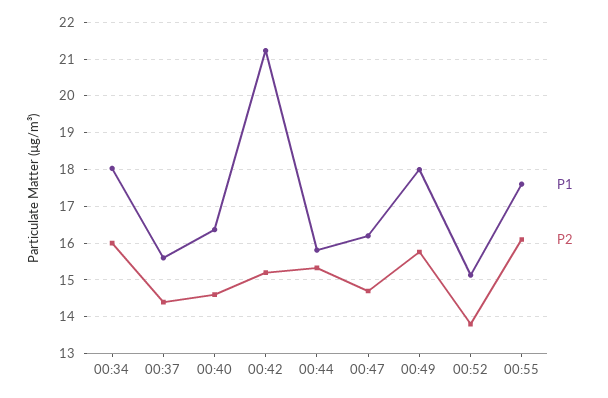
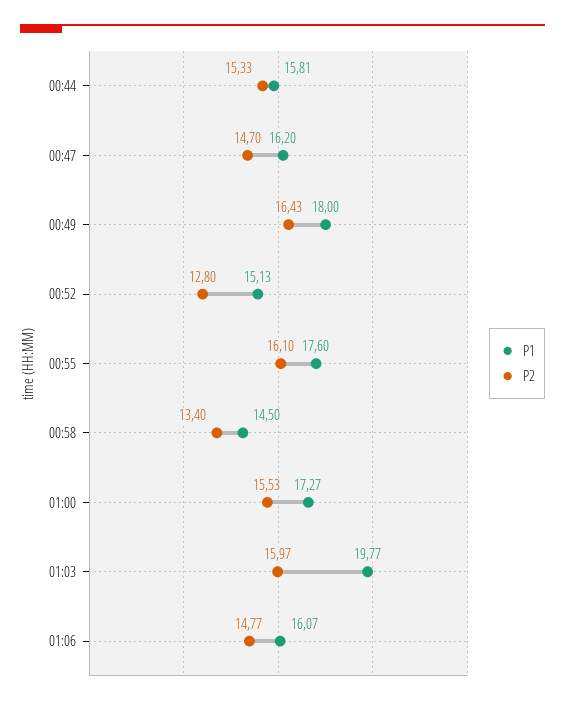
P1, 00:34: 18 -> none
P2, 00:34: 16 -> none
P1, 00:37: 15.6 -> none
P2, 00:37: 14.4 -> none
P1, 00:40: 16.4 -> none
P2, 00:40: 14.6 -> none
P1, 00:42: 21.2 -> none
P2, 00:42: 15.2 -> none
P2, 00:49: 15.8 -> 16.43
P2, 00:52: 13.8 -> 12.8
P1, 00:58: none -> 14.5
P2, 00:58: none -> 13.4
P1, 01:00: none -> 17.27
P2, 01:00: none -> 15.53
P1, 01:03: none -> 19.77
P2, 01:03: none -> 15.97
P1, 01:06: none -> 16.07
P2, 01:06: none -> 14.77

